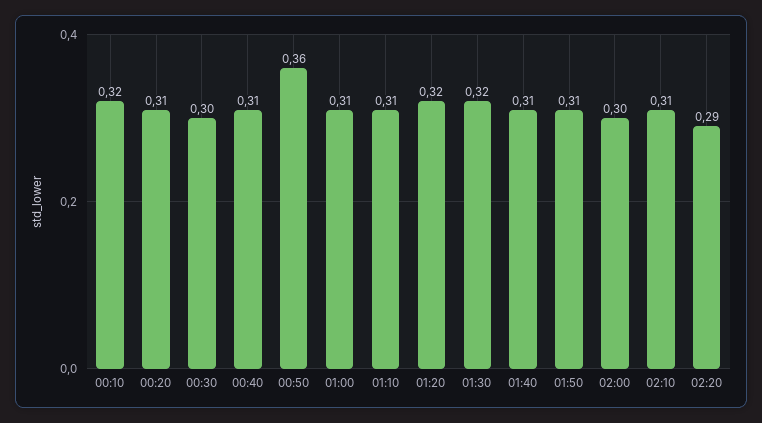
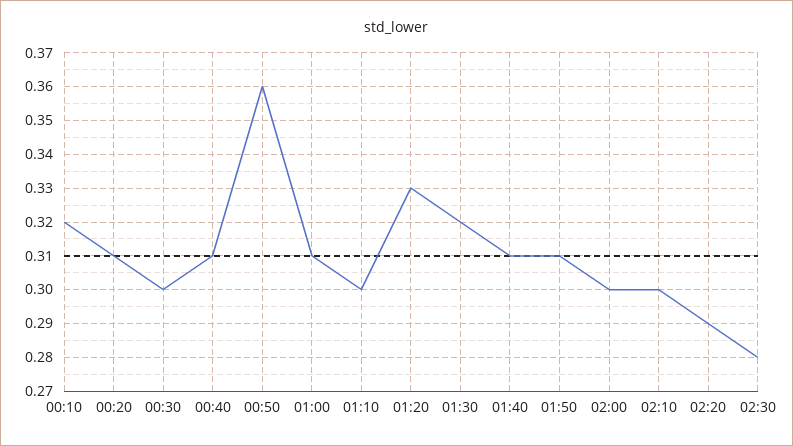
01:10: 0.31 -> 0.3
01:20: 0.32 -> 0.33
02:10: 0.31 -> 0.3
02:30: none -> 0.28

